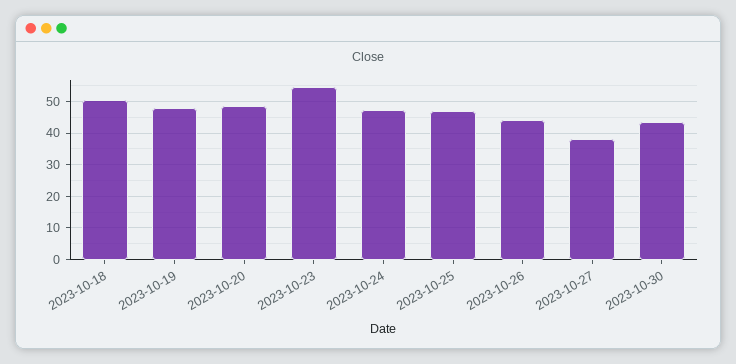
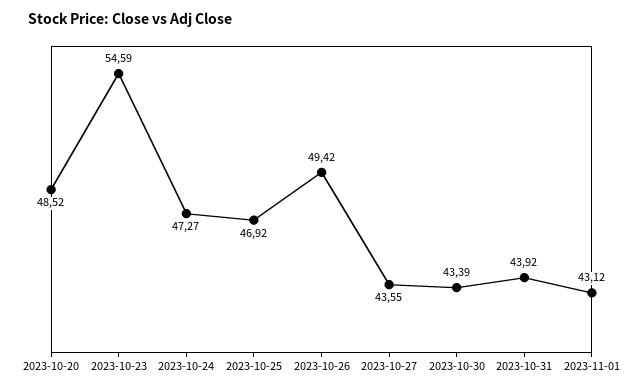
2023-10-18: 50 -> none
2023-10-19: 48 -> none
2023-10-26: 44 -> 49.42
2023-10-27: 38 -> 43.55
2023-10-31: none -> 43.92
2023-11-01: none -> 43.12

